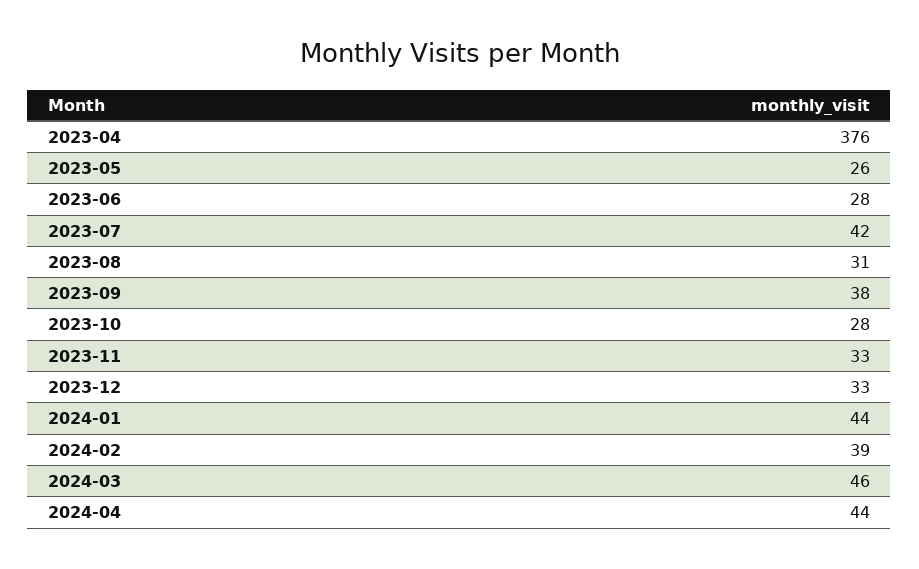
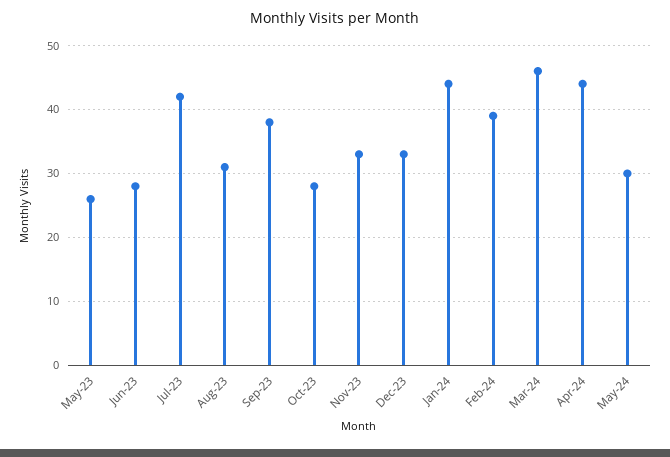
2023-04: 376 -> none
May-24: none -> 30

